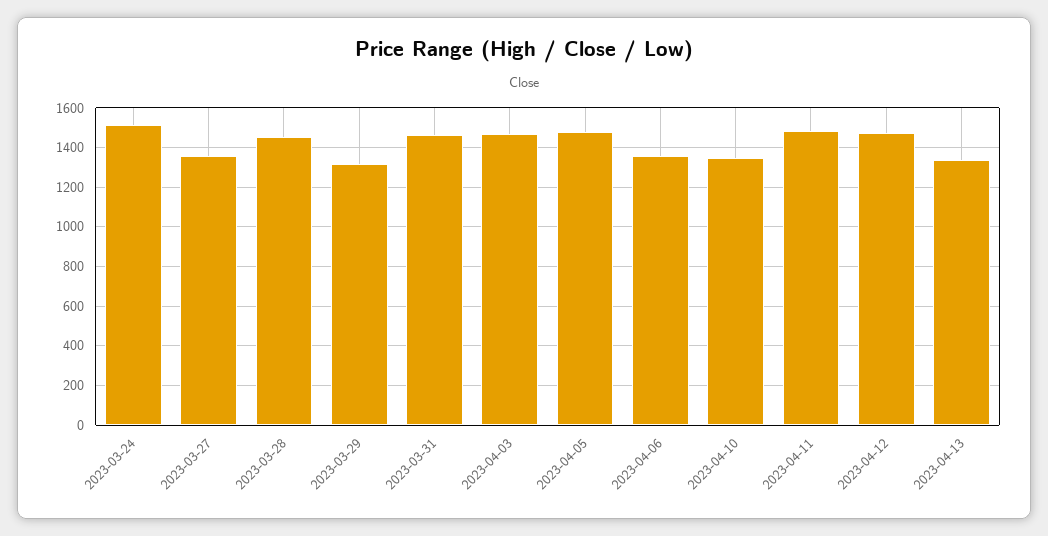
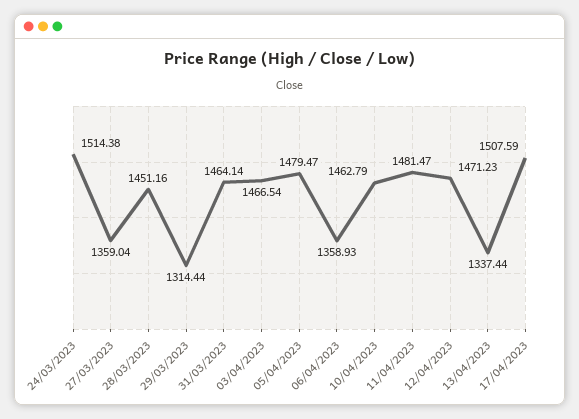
2023-04-10: 1350 -> 1462.79
17/04/2023: none -> 1507.59

